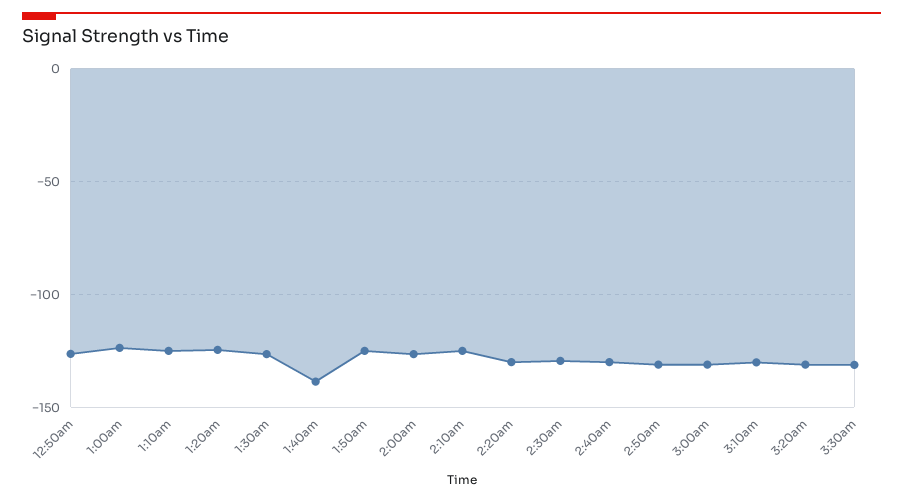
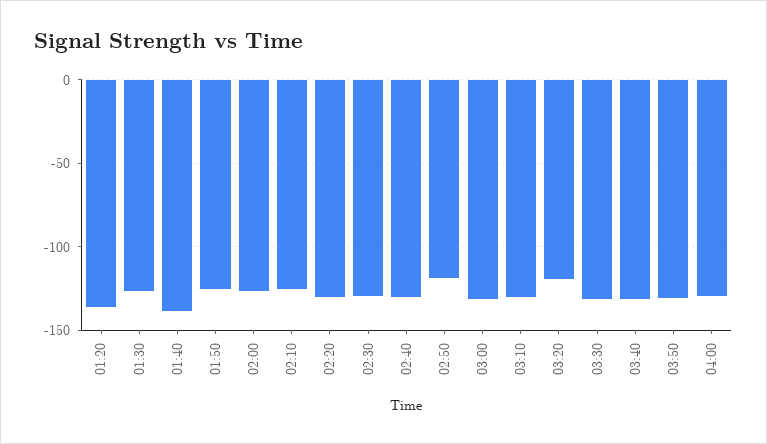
12:50am: -125 -> none
1:00am: -125 -> none
1:10am: -125 -> none
1:20am: -125 -> -135
2:50am: -130 -> -120
3:20am: -130 -> -120
03:40: none -> -130
03:50: none -> -130
04:00: none -> -130

